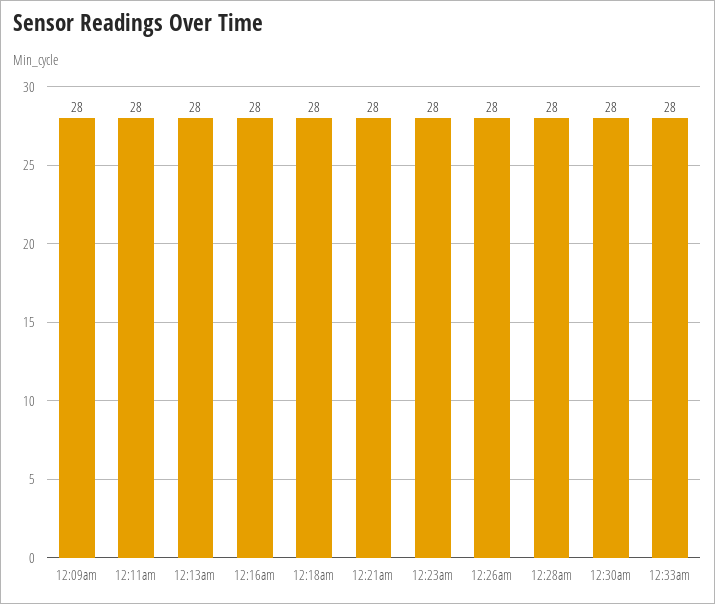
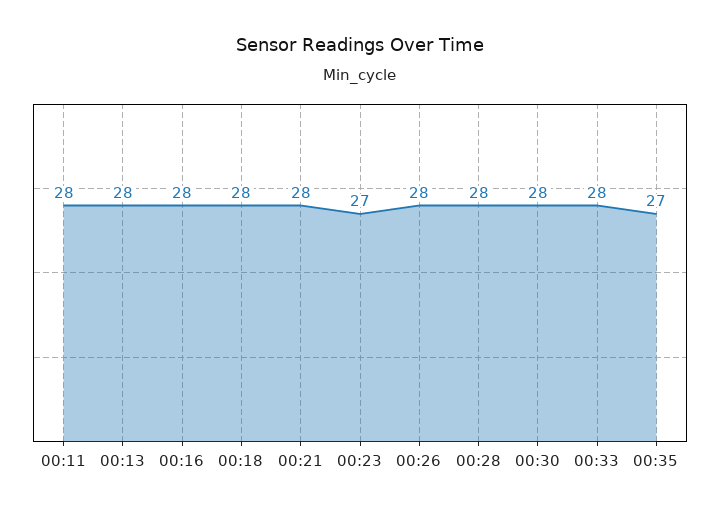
12:09am: 28 -> none
12:23am: 28 -> 27
00:35: none -> 27

